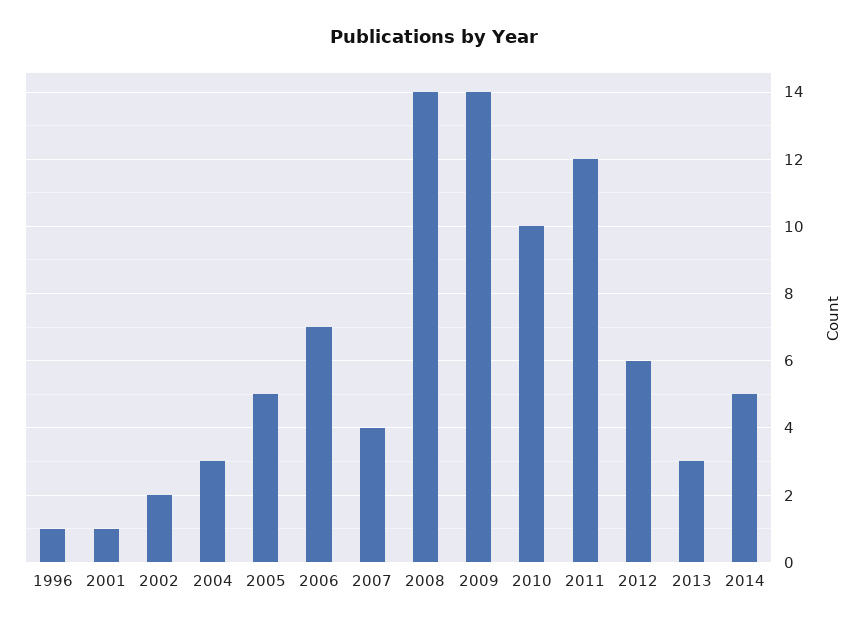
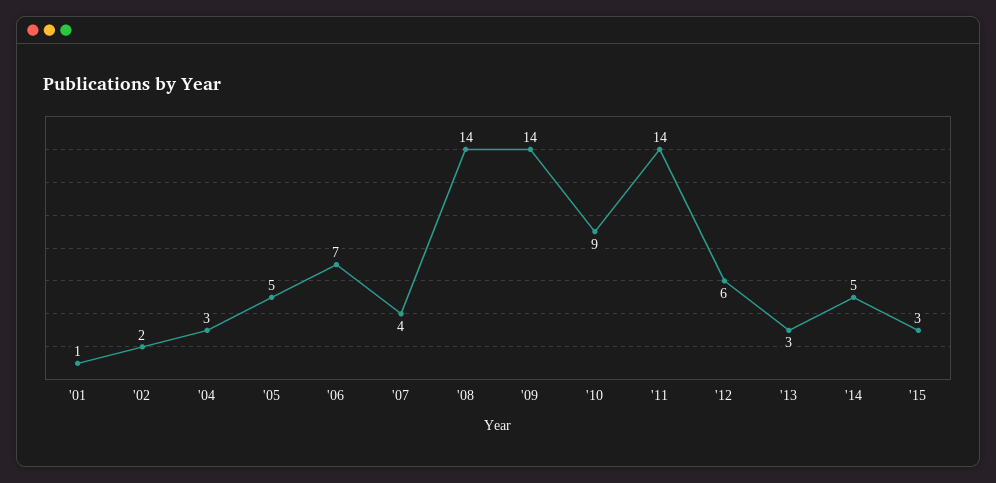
1996: 1 -> none
2010: 10 -> 9
2011: 12 -> 14
'15: none -> 3

